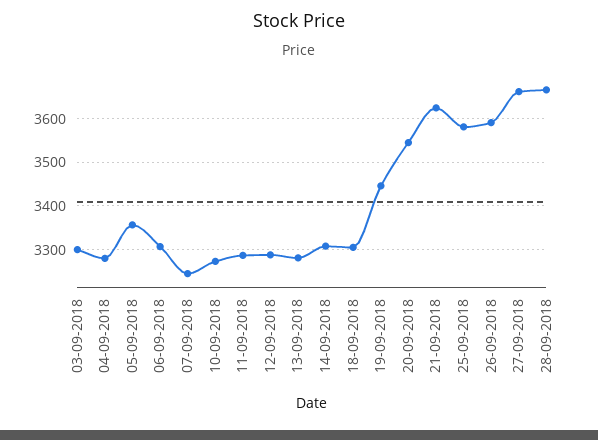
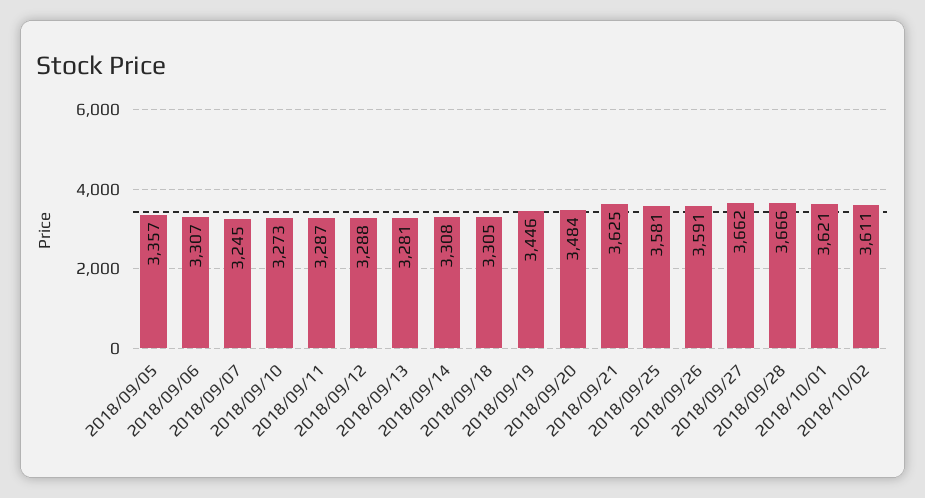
03-09-2018: 3300 -> none
04-09-2018: 3280 -> none
20-09-2018: 3540 -> 3484
2018/10/01: none -> 3621
2018/10/02: none -> 3611

